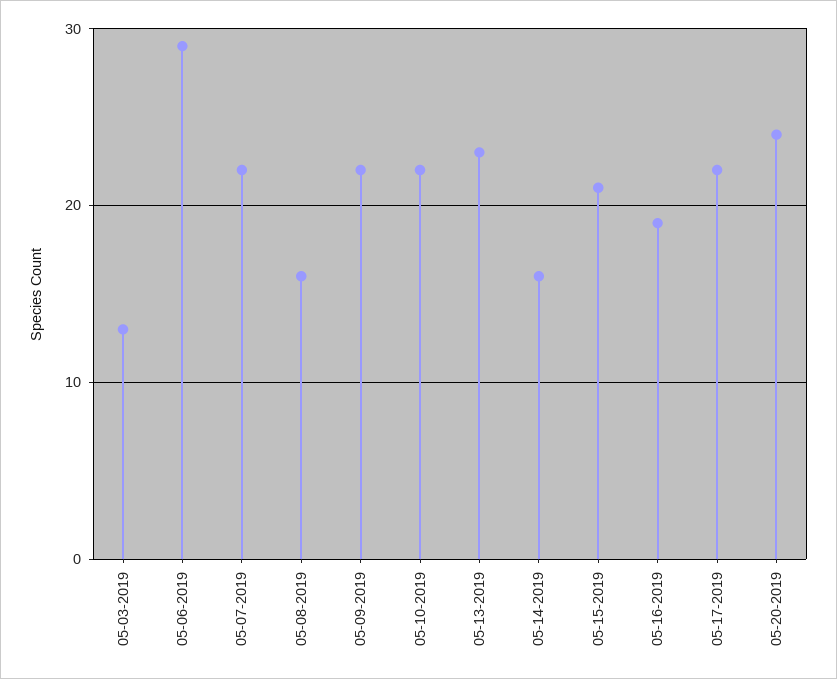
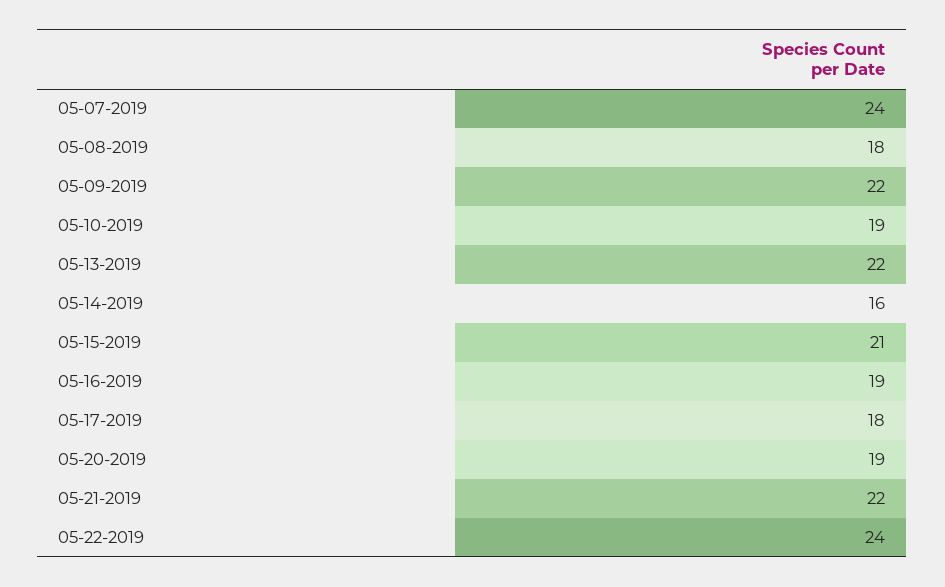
05-03-2019: 13 -> none
05-06-2019: 29 -> none
05-07-2019: 22 -> 24
05-08-2019: 16 -> 18
05-10-2019: 22 -> 19
05-13-2019: 23 -> 22
05-17-2019: 22 -> 18
05-20-2019: 24 -> 19
05-21-2019: none -> 22
05-22-2019: none -> 24

